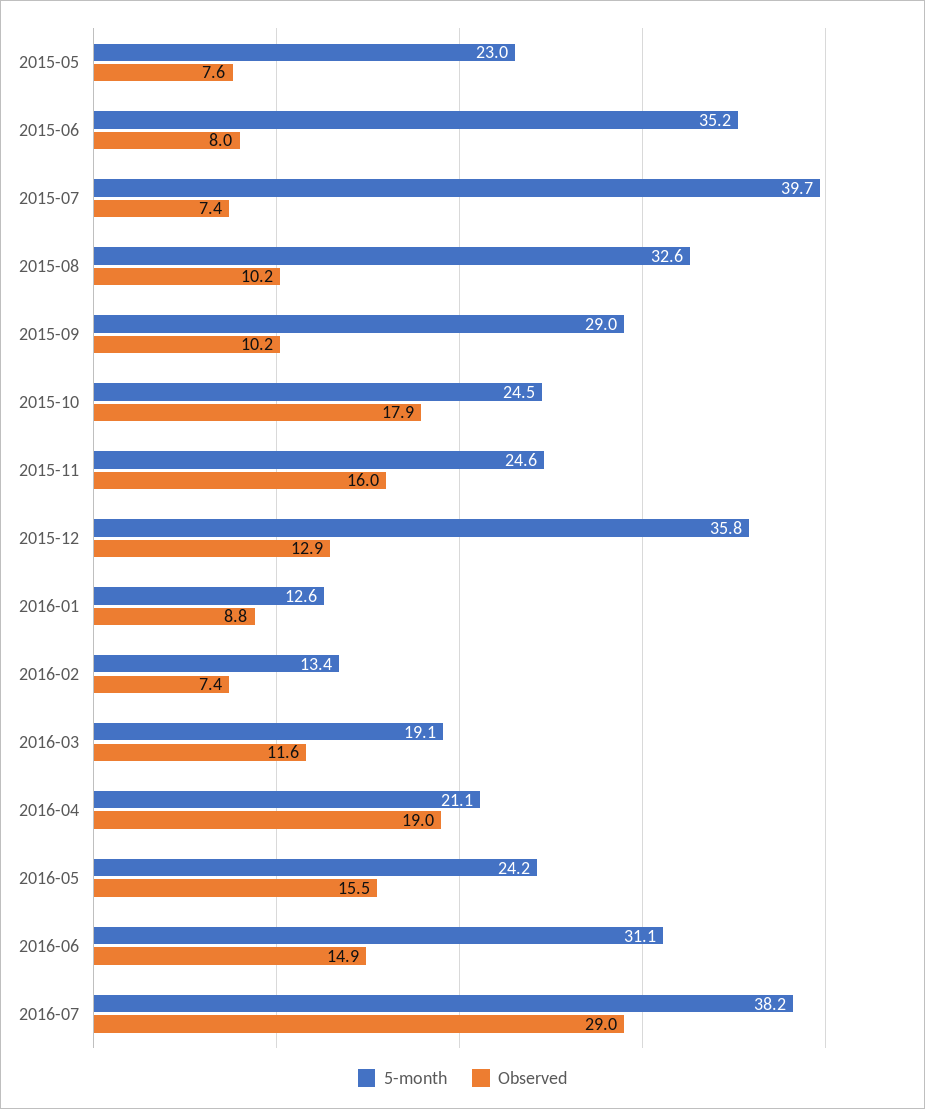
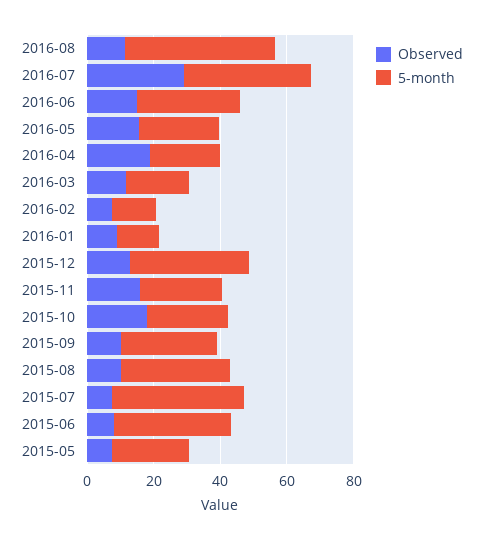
Observed, 2016-08: none -> 10
5-month, 2016-08: none -> 45

